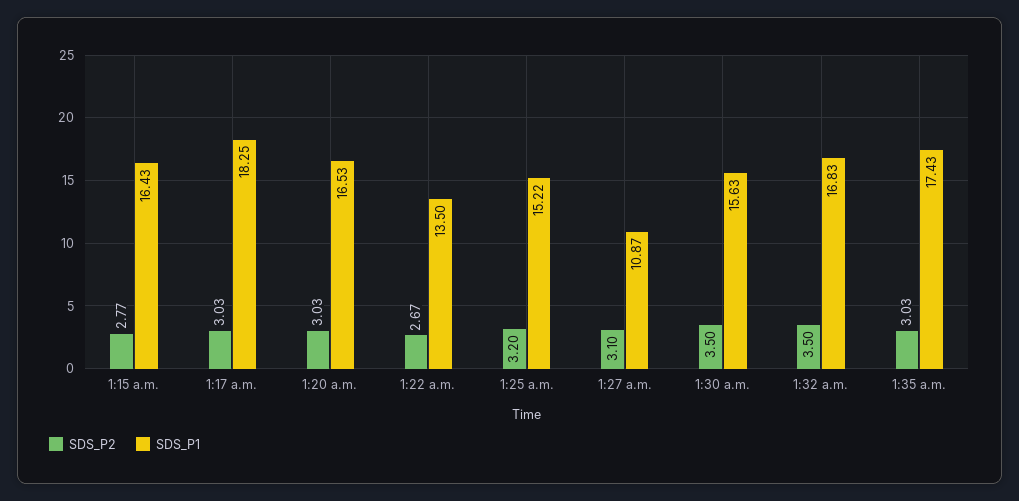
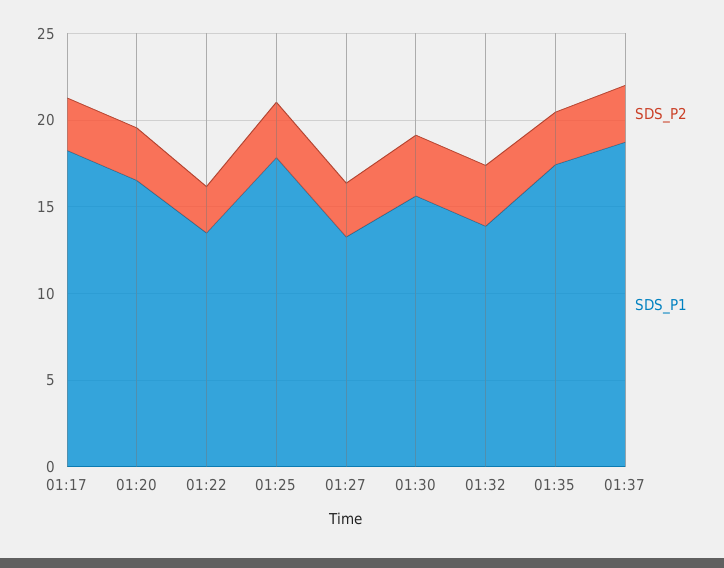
SDS_P2, 1:15 a.m.: 2.77 -> none
SDS_P1, 1:15 a.m.: 16.43 -> none
SDS_P1, 1:25 a.m.: 15.22 -> 18
SDS_P1, 1:27 a.m.: 10.87 -> 13
SDS_P1, 1:32 a.m.: 16.83 -> 14
SDS_P2, 01:37: none -> 3
SDS_P1, 01:37: none -> 19

